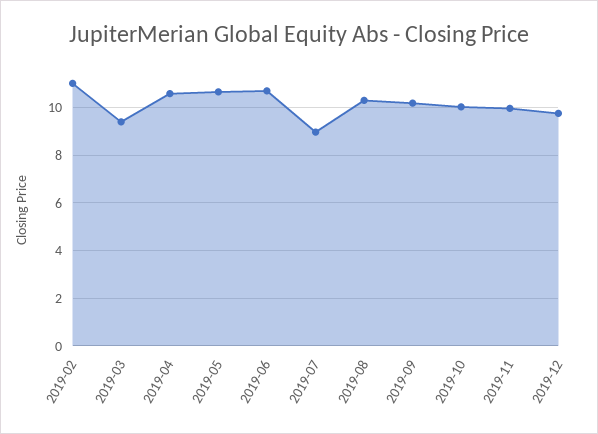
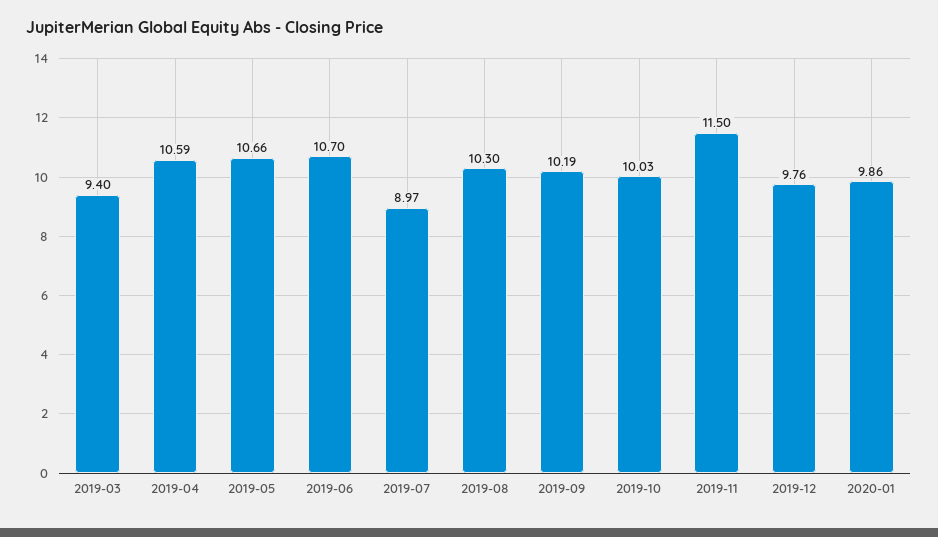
2019-02: 11 -> none
2019-11: 10 -> 11.5
2020-01: none -> 9.86

